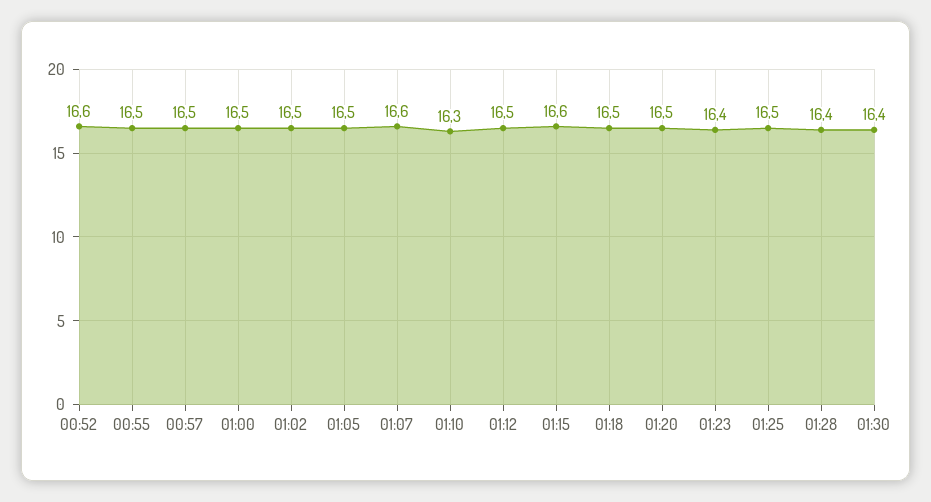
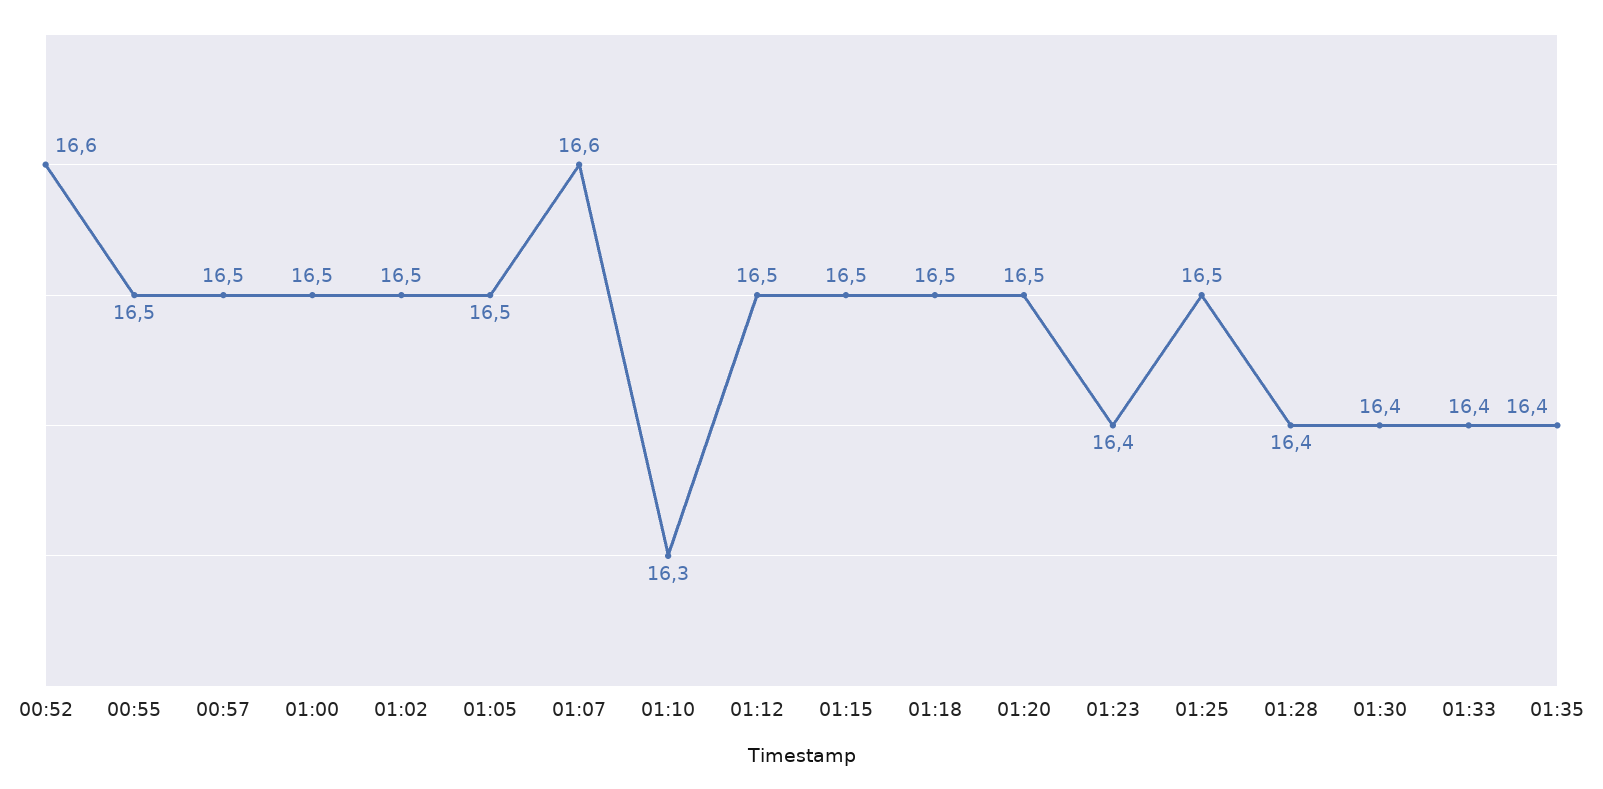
01:15: 16.6 -> 16.5
01:33: none -> 16.4
01:35: none -> 16.4

